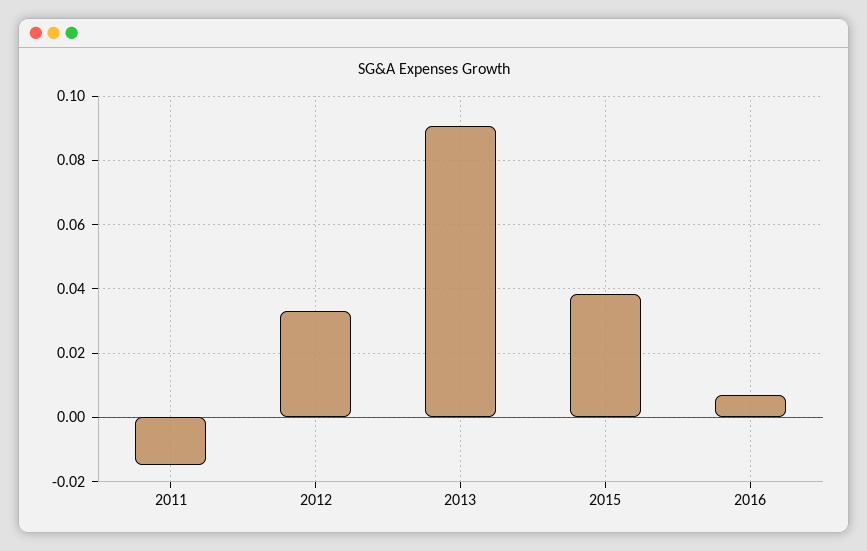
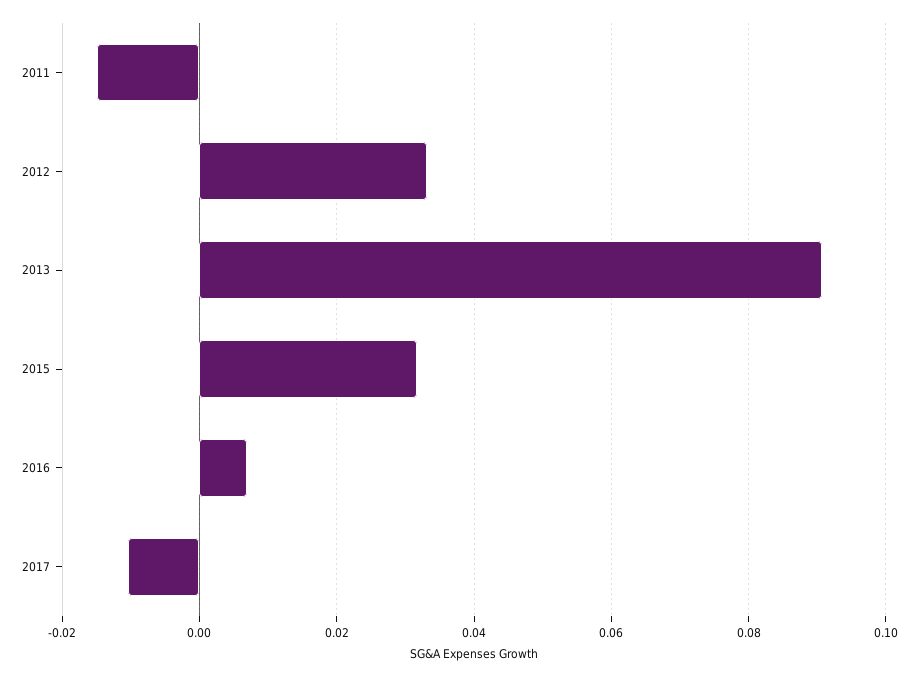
2015: 0.038 -> 0.032
2017: none -> -0.01

